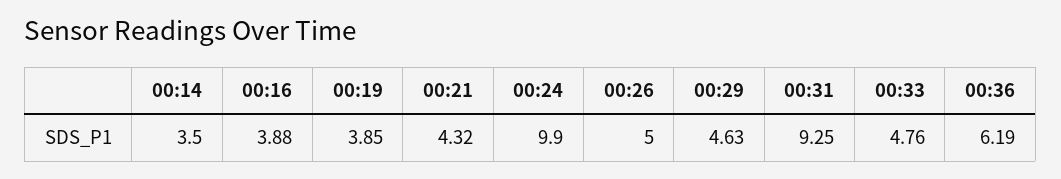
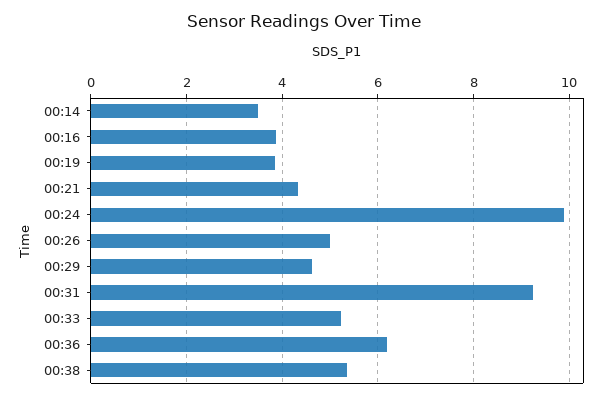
00:33: 4.76 -> 5.2
00:38: none -> 5.4

